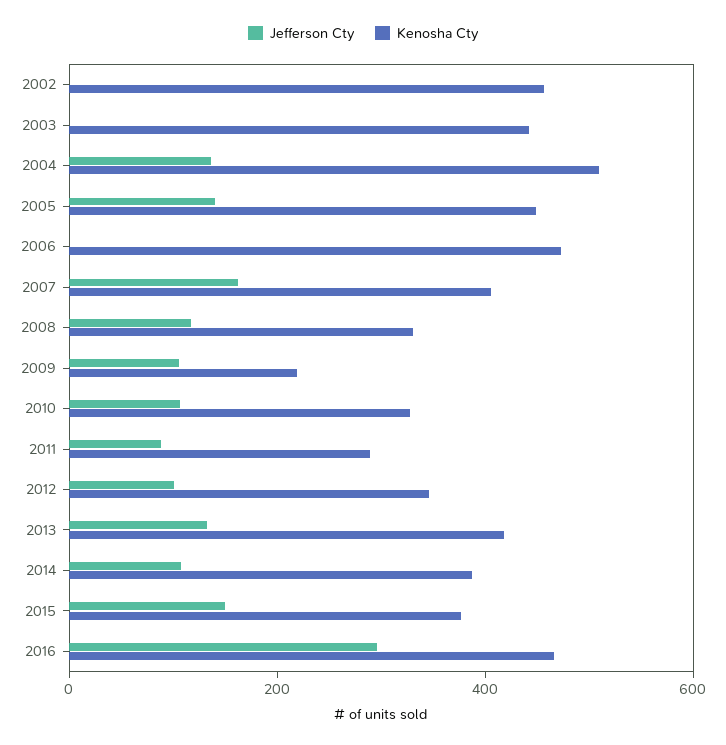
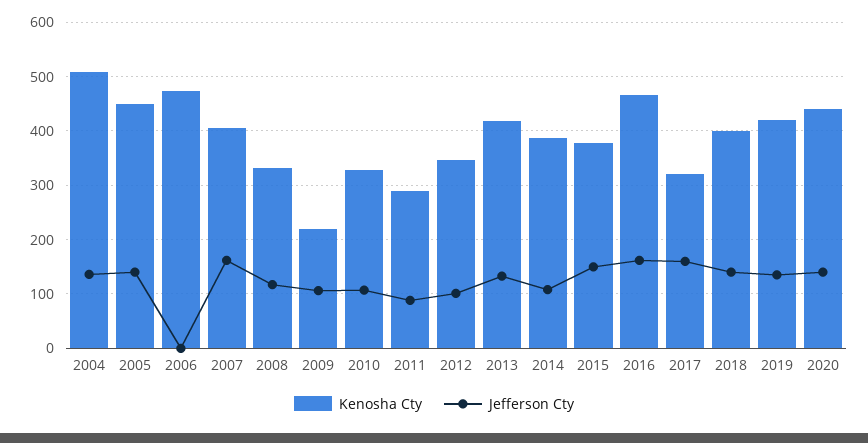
Jefferson Cty, 2002: 0 -> none
Kenosha Cty, 2002: 450 -> none
Jefferson Cty, 2003: 0 -> none
Kenosha Cty, 2003: 450 -> none
Jefferson Cty, 2016: 300 -> 160
Kenosha Cty, 2017: none -> 320
Jefferson Cty, 2017: none -> 160
Kenosha Cty, 2018: none -> 400
Jefferson Cty, 2018: none -> 140
Kenosha Cty, 2019: none -> 420
Jefferson Cty, 2019: none -> 140
Kenosha Cty, 2020: none -> 440
Jefferson Cty, 2020: none -> 140

